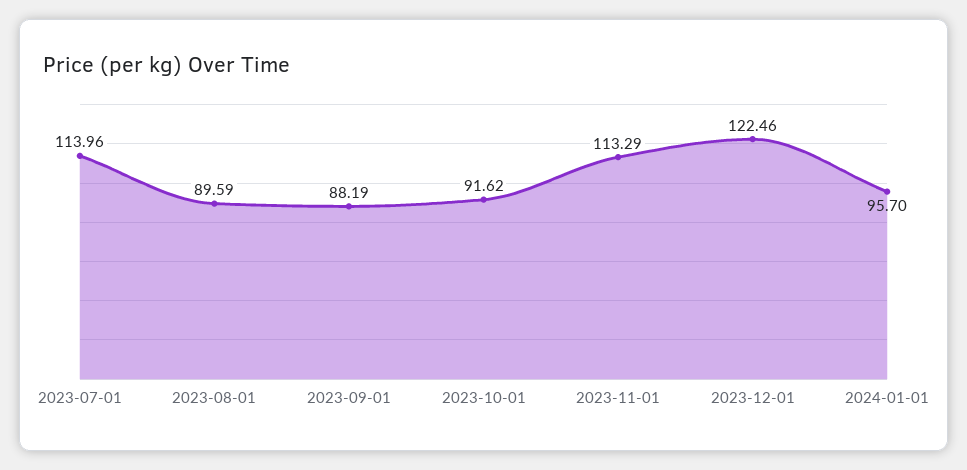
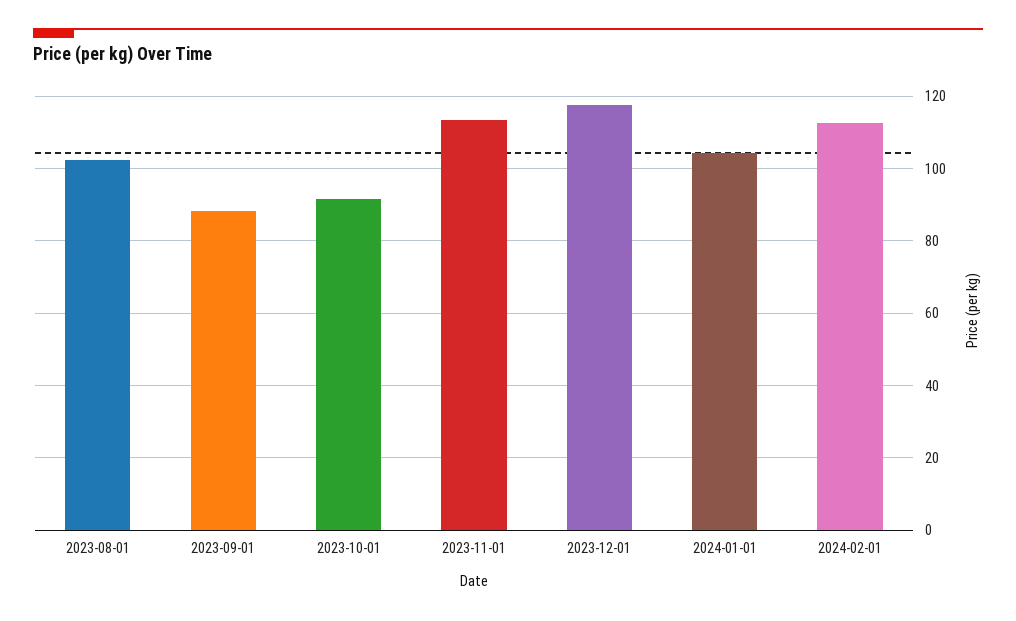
2023-07-01: 113.96 -> none
2023-08-01: 89.59 -> 102
2023-12-01: 122.46 -> 118
2024-01-01: 95.7 -> 104
2024-02-01: none -> 112

